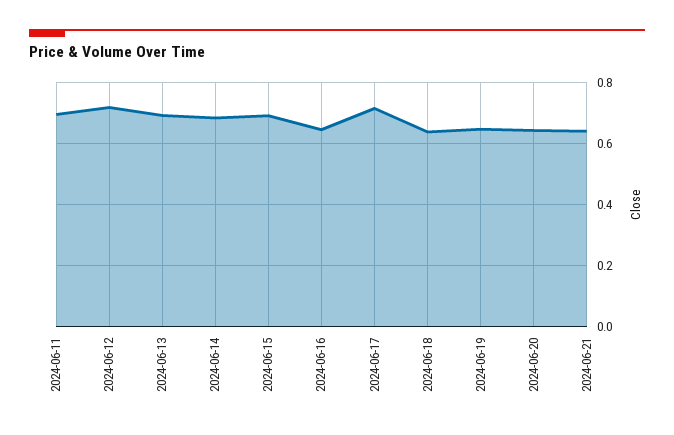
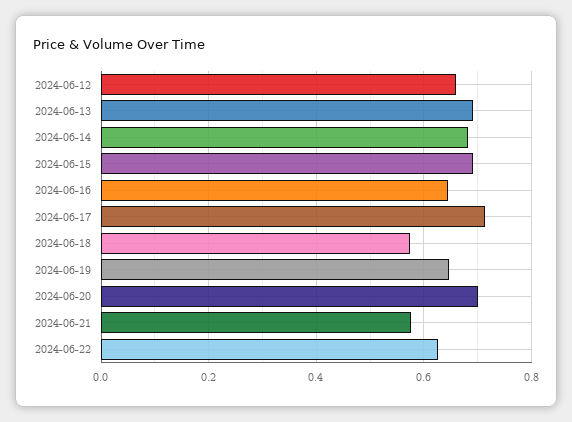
2024-06-11: 0.7 -> none
2024-06-12: 0.72 -> 0.66
2024-06-18: 0.64 -> 0.58
2024-06-20: 0.64 -> 0.7
2024-06-21: 0.64 -> 0.58
2024-06-22: none -> 0.62

